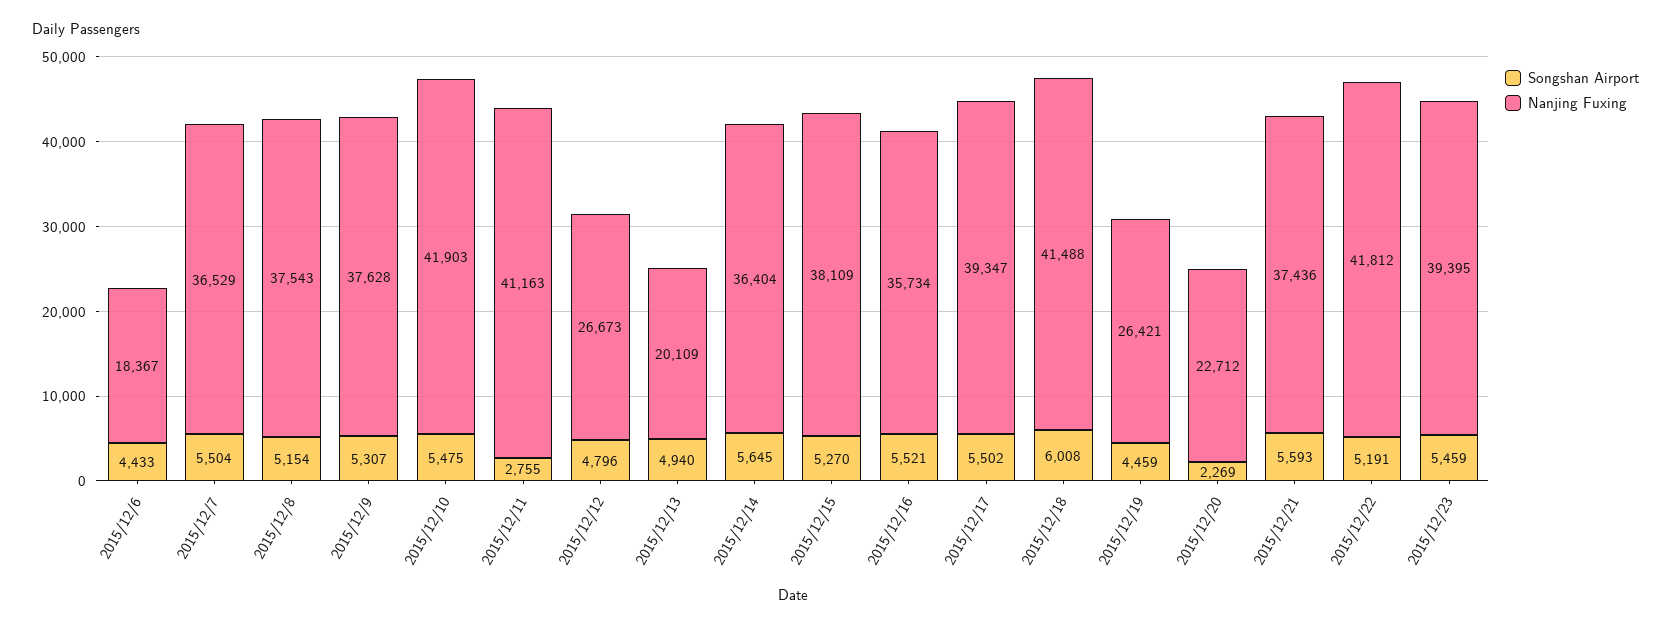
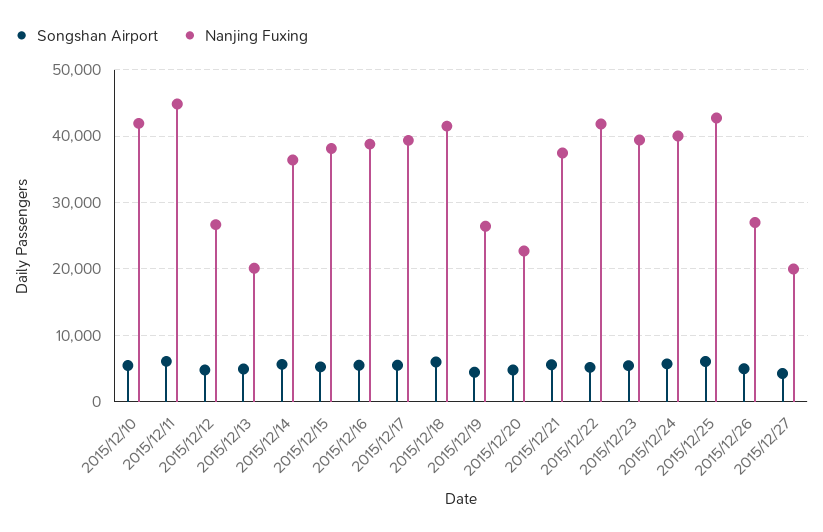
Songshan Airport, 2015/12/6: 4433 -> none
Nanjing Fuxing, 2015/12/6: 18367 -> none
Songshan Airport, 2015/12/7: 5504 -> none
Nanjing Fuxing, 2015/12/7: 36529 -> none
Songshan Airport, 2015/12/8: 5154 -> none
Nanjing Fuxing, 2015/12/8: 37543 -> none
Songshan Airport, 2015/12/9: 5307 -> none
Nanjing Fuxing, 2015/12/9: 37628 -> none
Songshan Airport, 2015/12/11: 2755 -> 6000
Nanjing Fuxing, 2015/12/11: 41163 -> 45000
Nanjing Fuxing, 2015/12/16: 35734 -> 39000
Songshan Airport, 2015/12/20: 2269 -> 5000
Songshan Airport, 2015/12/24: none -> 6000
Nanjing Fuxing, 2015/12/24: none -> 40000
Songshan Airport, 2015/12/25: none -> 6000
Nanjing Fuxing, 2015/12/25: none -> 43000
Songshan Airport, 2015/12/26: none -> 5000
Nanjing Fuxing, 2015/12/26: none -> 27000
Songshan Airport, 2015/12/27: none -> 4000
Nanjing Fuxing, 2015/12/27: none -> 20000

